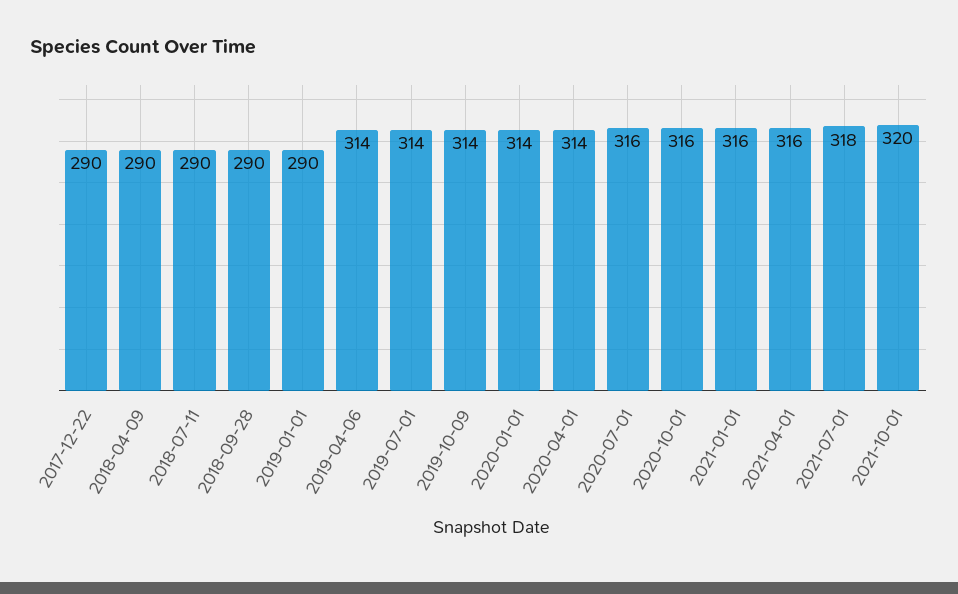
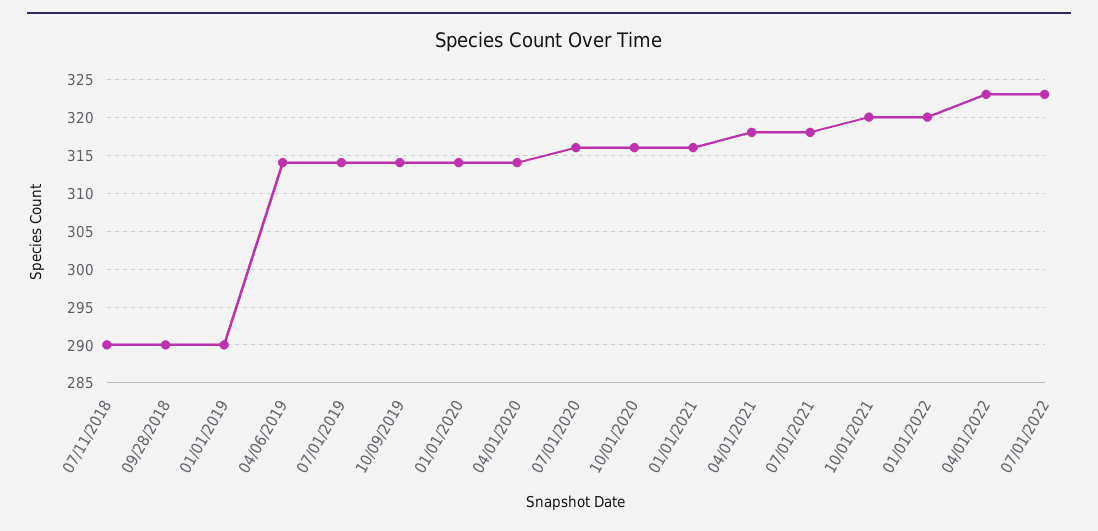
2017-12-22: 290 -> none
2018-04-09: 290 -> none
2021-04-01: 316 -> 318
01/01/2022: none -> 320
04/01/2022: none -> 323
07/01/2022: none -> 323

